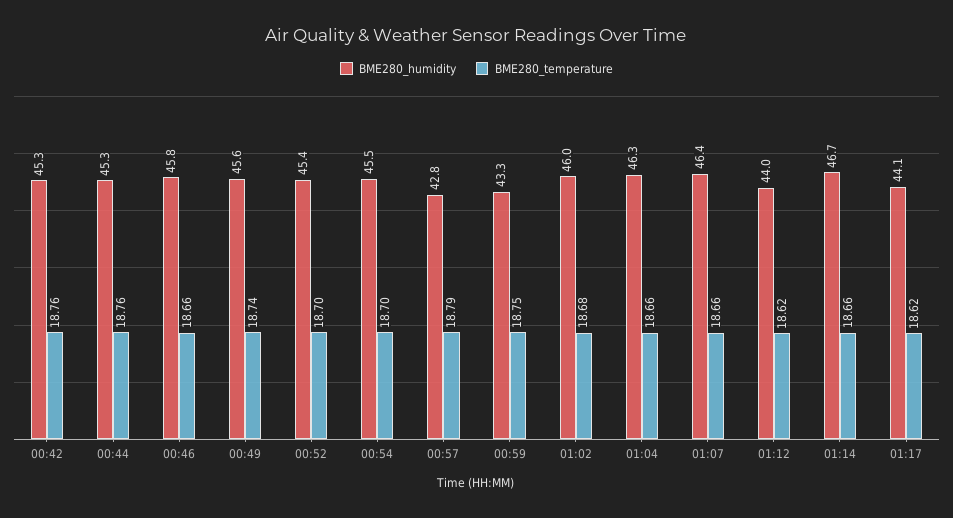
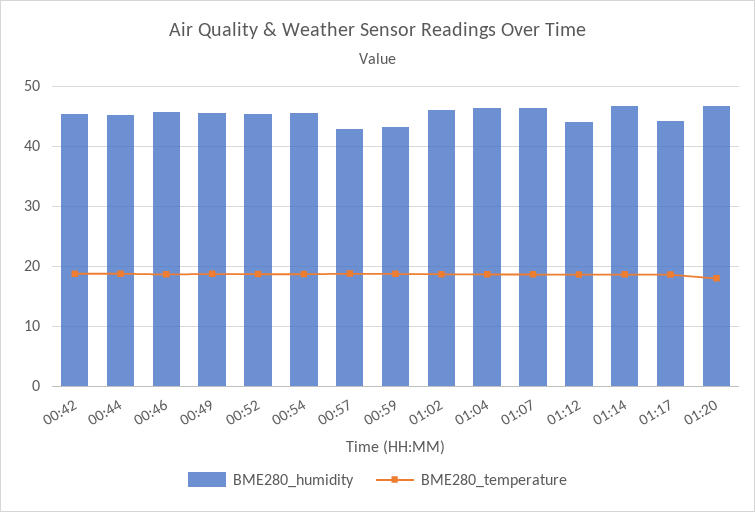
BME280_humidity, 01:20: none -> 47
BME280_temperature, 01:20: none -> 18

